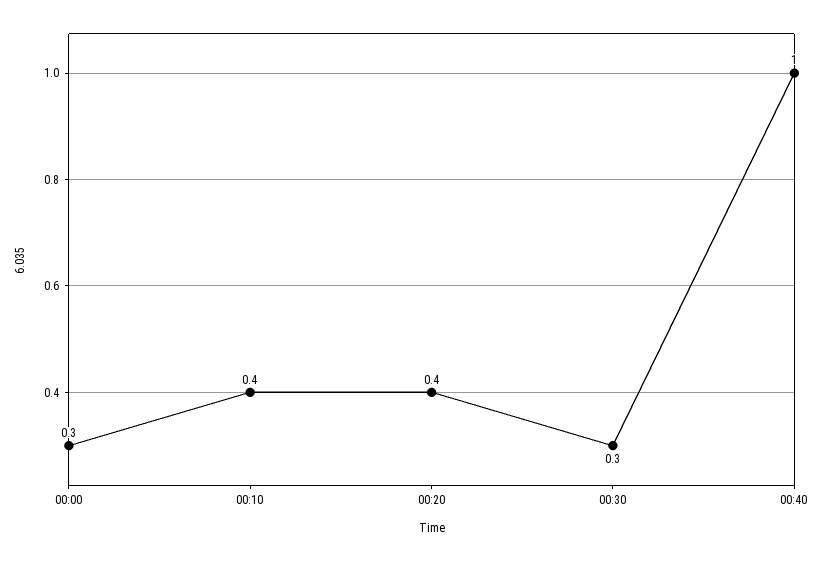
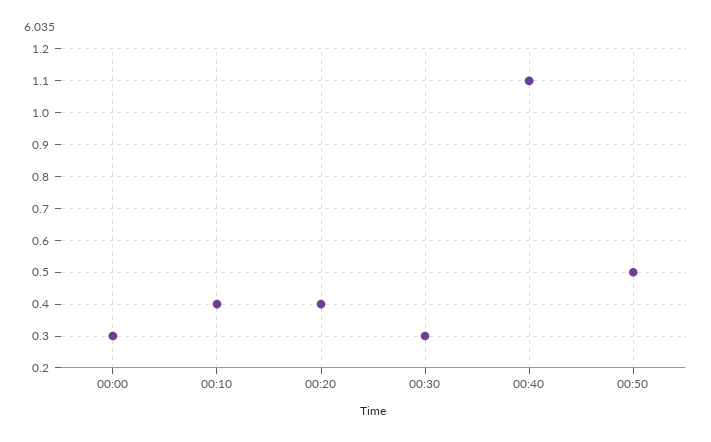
00:40: 1 -> 1.1
00:50: none -> 0.5

